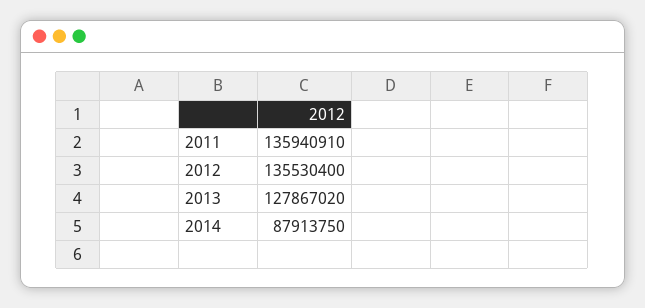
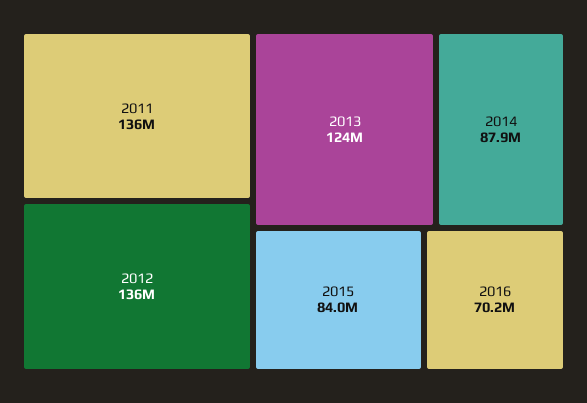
2013: 127867020 -> 124000000
2015: none -> 84000000
2016: none -> 70200000

